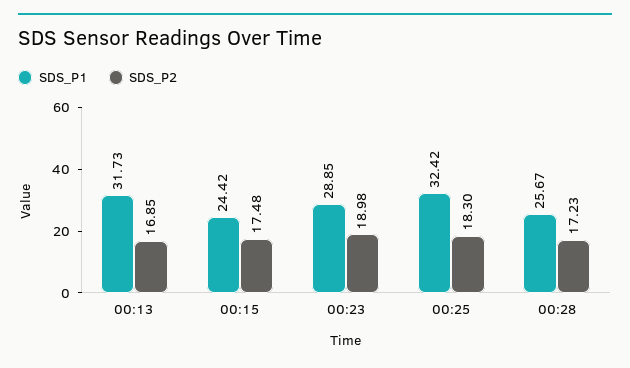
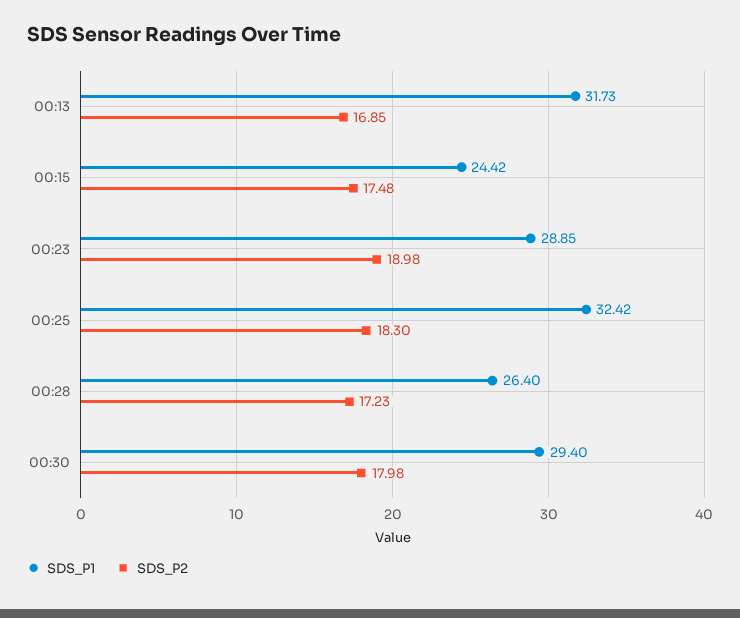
SDS_P1, 00:28: 25.67 -> 26.4
SDS_P1, 00:30: none -> 29.4
SDS_P2, 00:30: none -> 17.98

